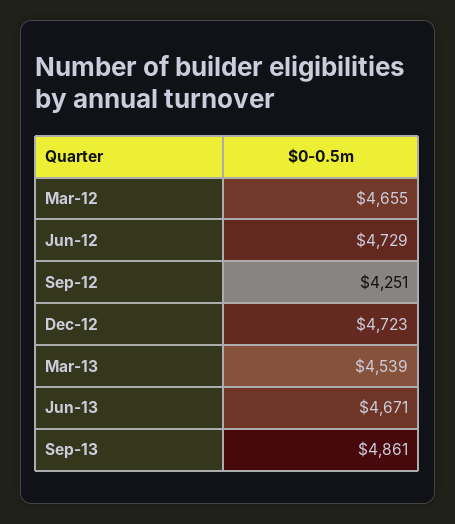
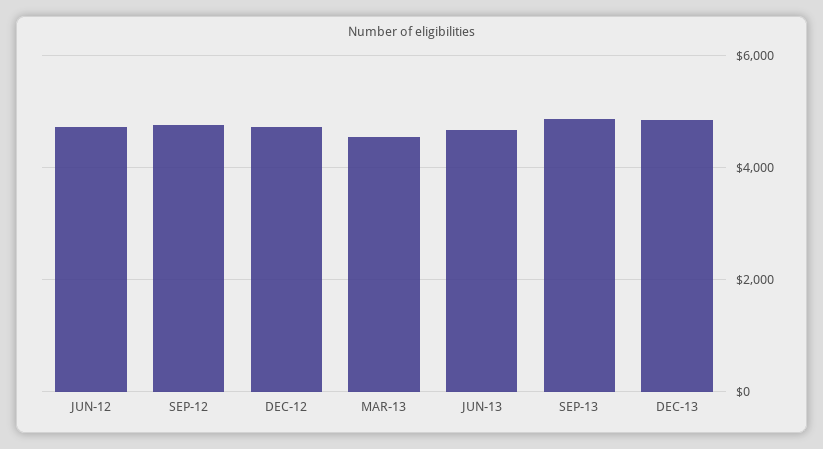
Mar-12: 4655 -> none
Sep-12: 4251 -> 4800
DEC-13: none -> 4800

